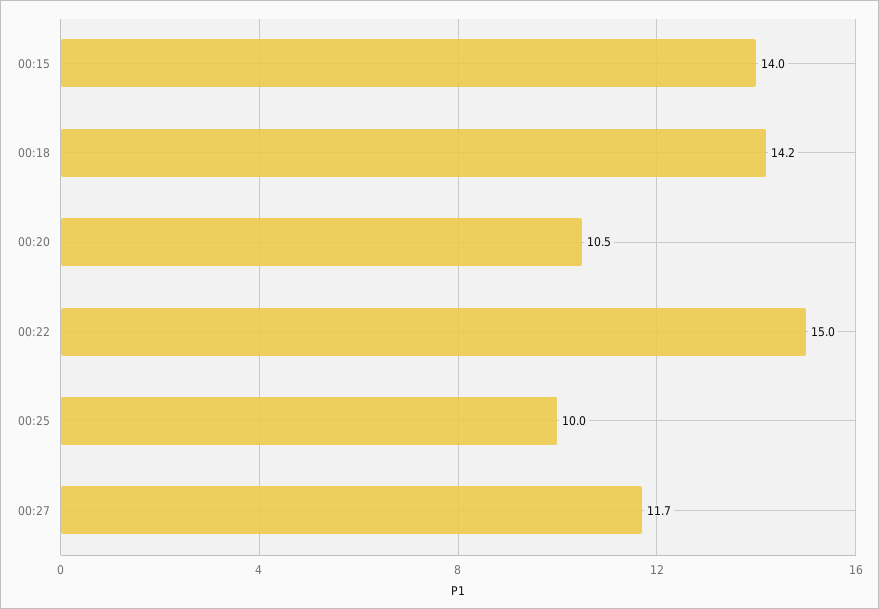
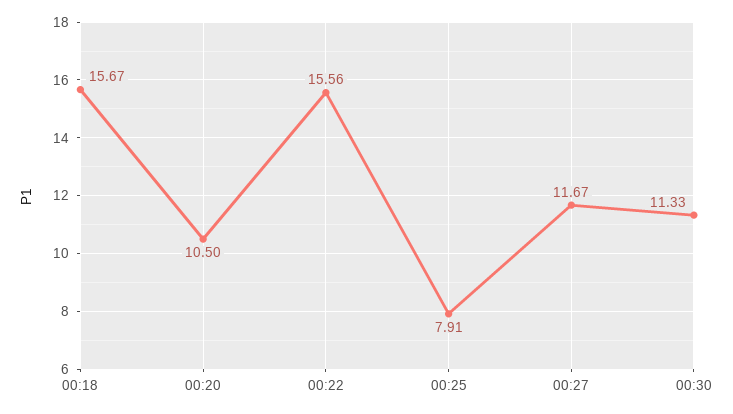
00:15: 14 -> none
00:18: 14.2 -> 15.67
00:22: 15 -> 15.56
00:25: 10 -> 7.91
00:30: none -> 11.33

